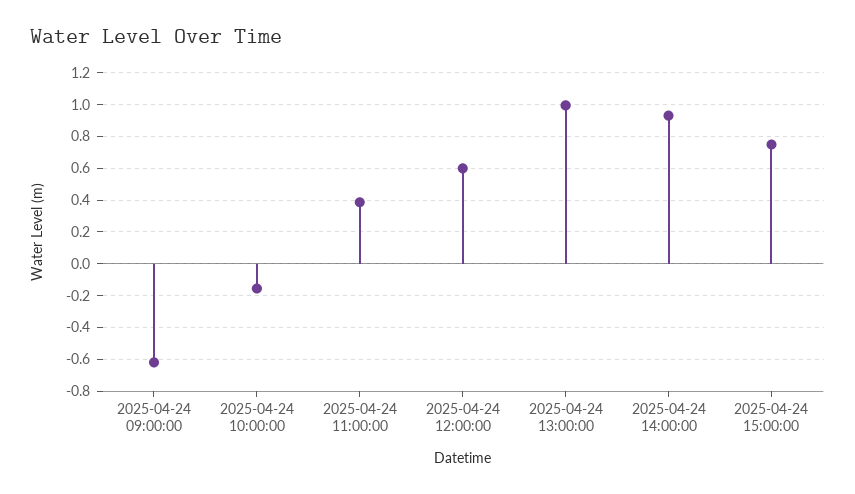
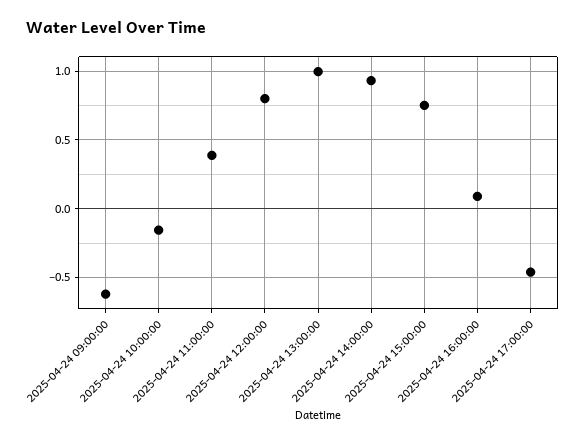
2025-04-24 12:00:00: 0.6 -> 0.8
2025-04-24 16:00:00: none -> 0.1
2025-04-24 17:00:00: none -> -0.45

